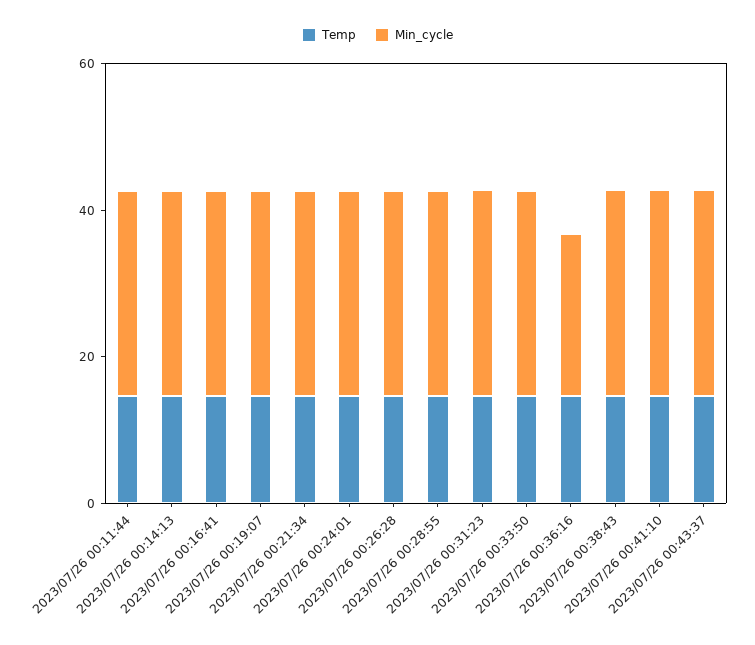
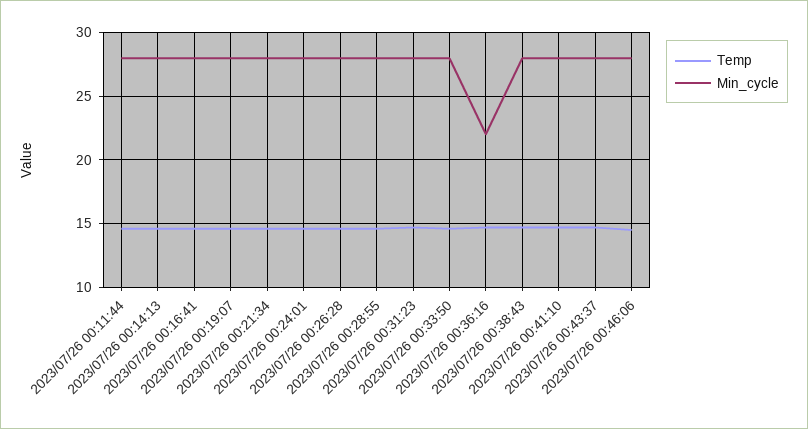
Temp, 2023/07/26 00:46:06: none -> 14.5
Min_cycle, 2023/07/26 00:46:06: none -> 28

